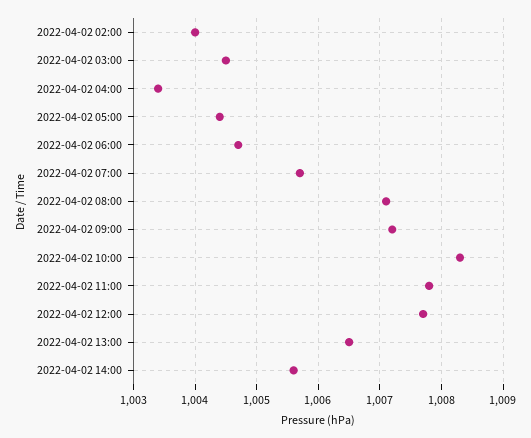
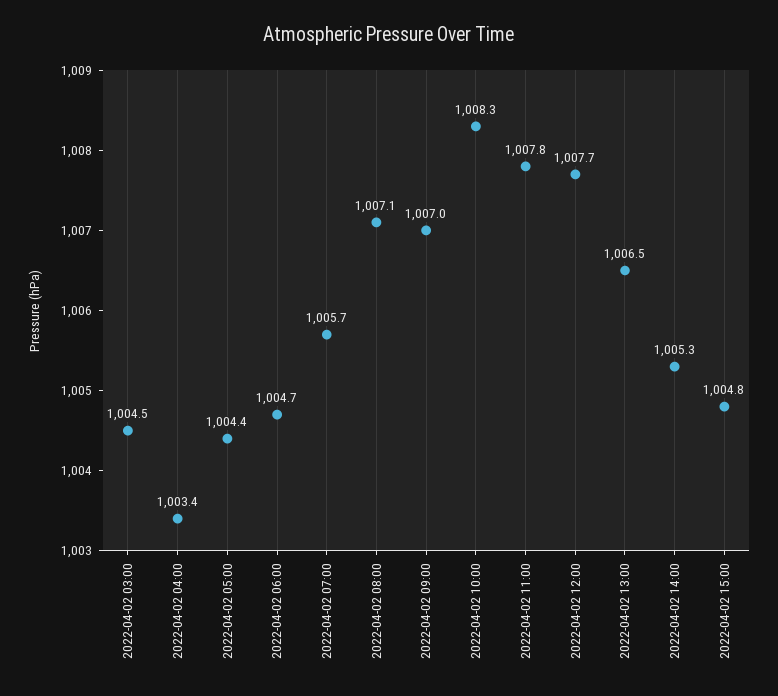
2022-04-02 02:00: 1004 -> none
2022-04-02 09:00: 1007.2 -> 1007
2022-04-02 14:00: 1005.6 -> 1005.3
2022-04-02 15:00: none -> 1004.8

